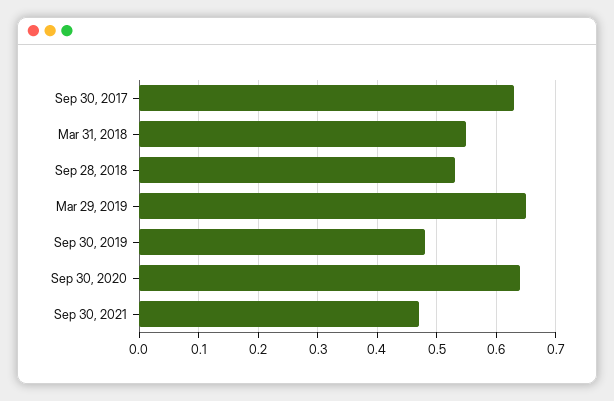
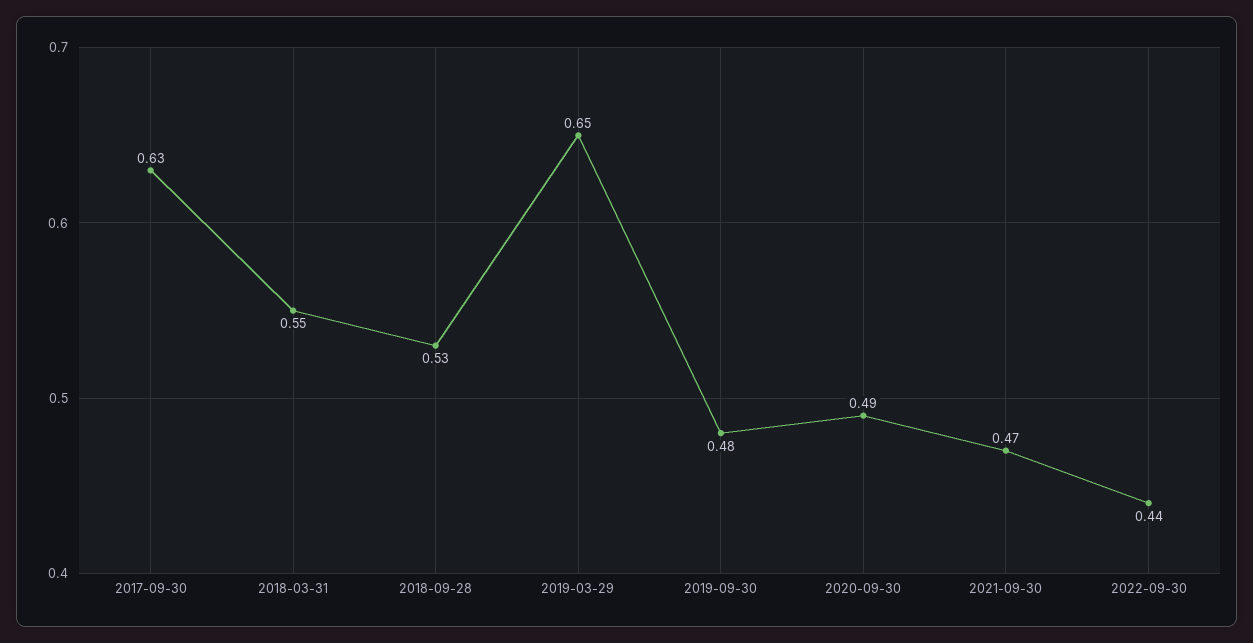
Sep 30, 2020: 0.65 -> 0.49
2022-09-30: none -> 0.44

